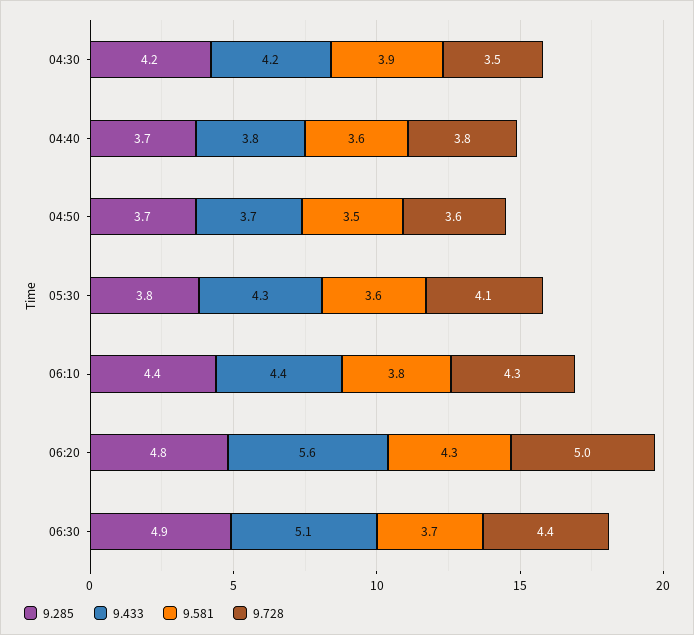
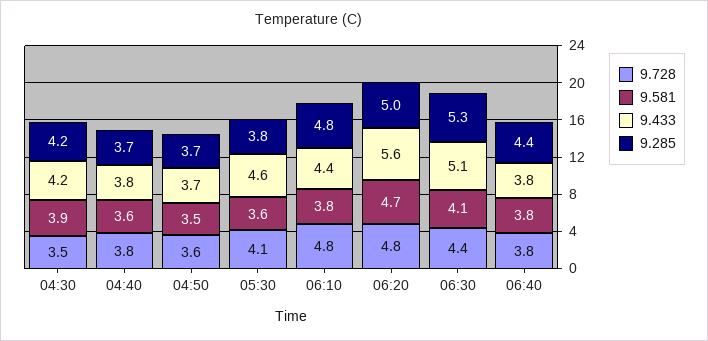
9.433, 05:30: 4.3 -> 4.6
9.285, 06:10: 4.4 -> 4.8
9.728, 06:10: 4.3 -> 4.8
9.285, 06:20: 4.8 -> 5
9.581, 06:20: 4.3 -> 4.7
9.728, 06:20: 5 -> 4.8
9.285, 06:30: 4.9 -> 5.3
9.581, 06:30: 3.7 -> 4.1
9.728, 06:40: none -> 3.8
9.581, 06:40: none -> 3.8
9.433, 06:40: none -> 3.8
9.285, 06:40: none -> 4.4

